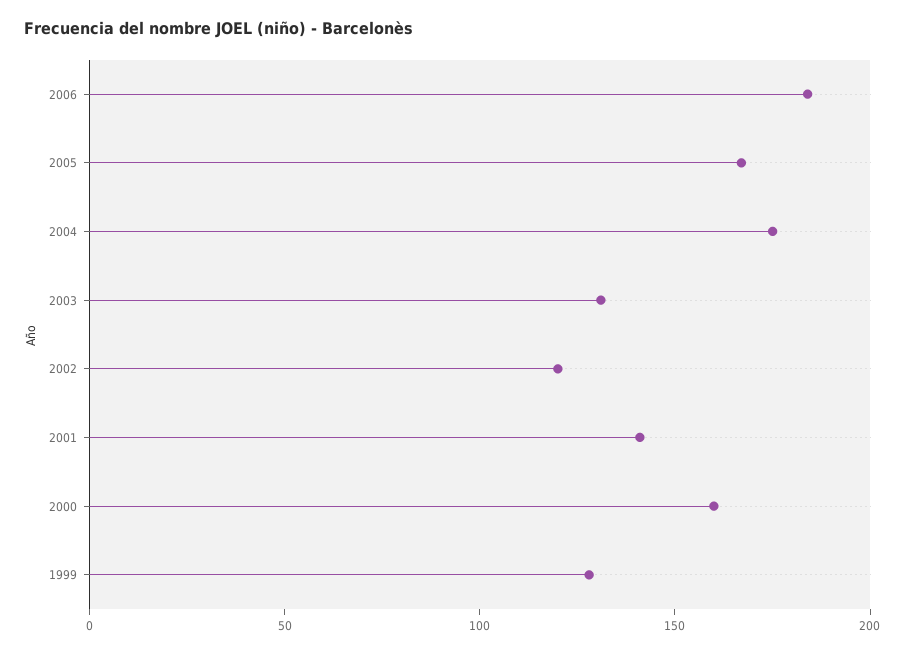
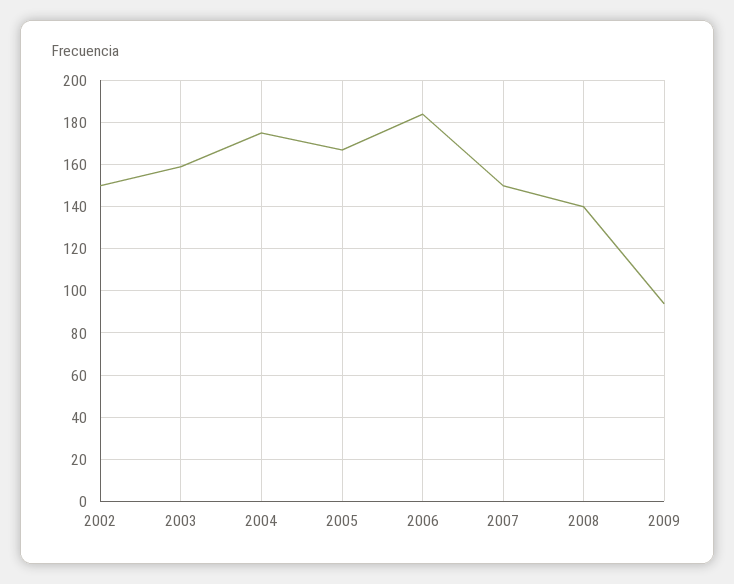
2003: 130 -> 160
2002: 120 -> 150
2001: 140 -> none
2000: 160 -> none
1999: 130 -> none
2007: none -> 150
2008: none -> 140
2009: none -> 95

